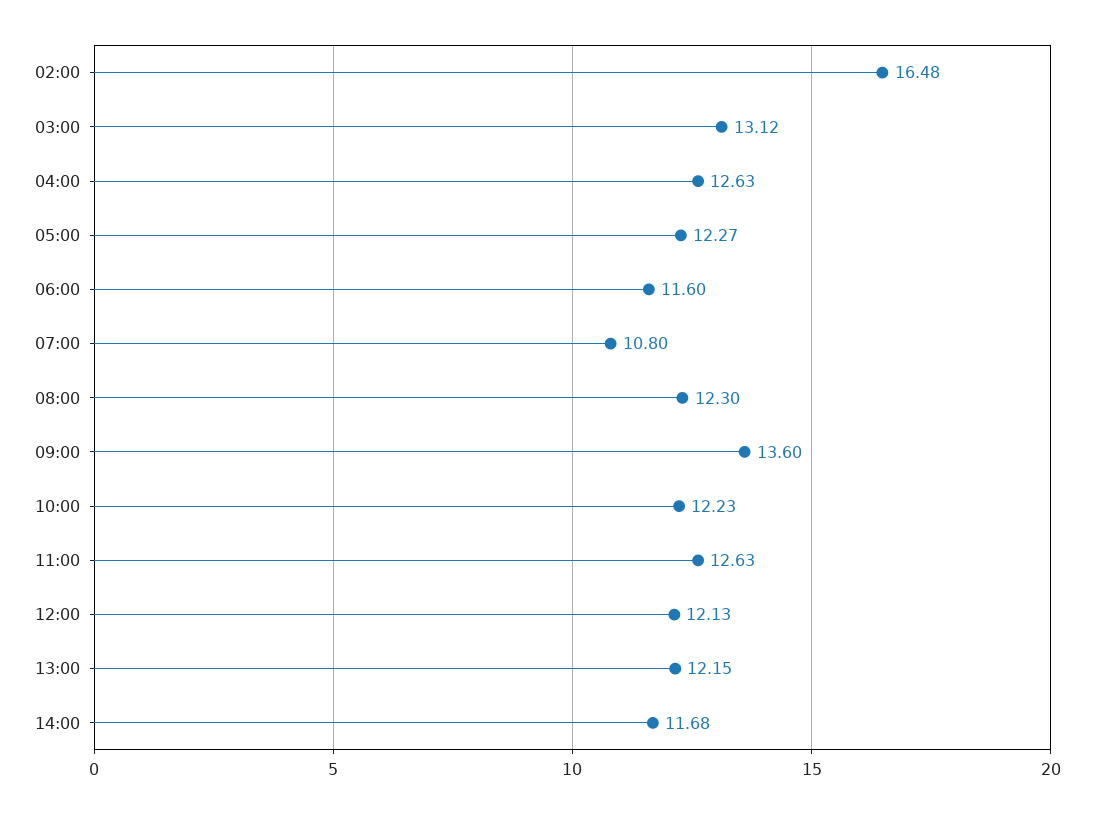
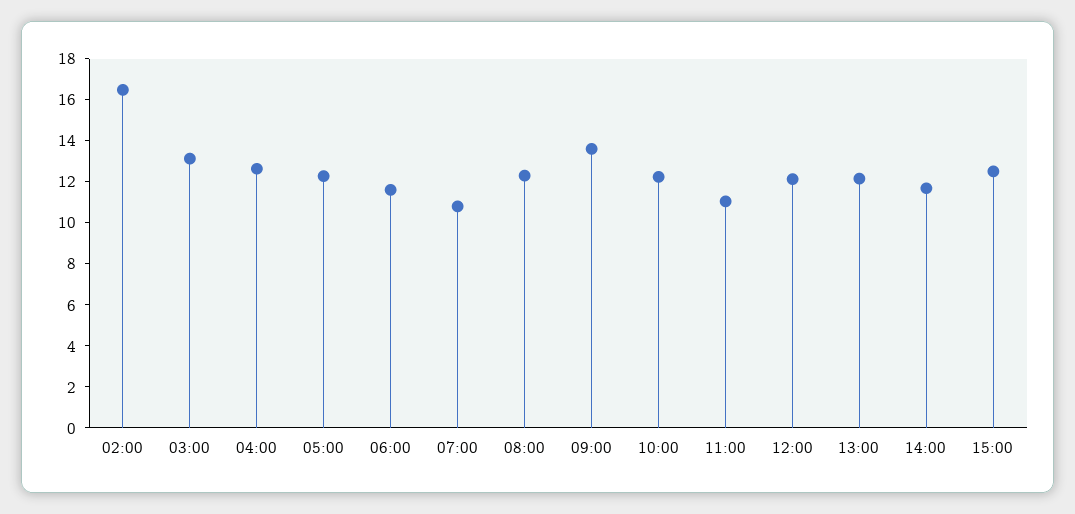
11:00: 12.63 -> 11
15:00: none -> 12.5

